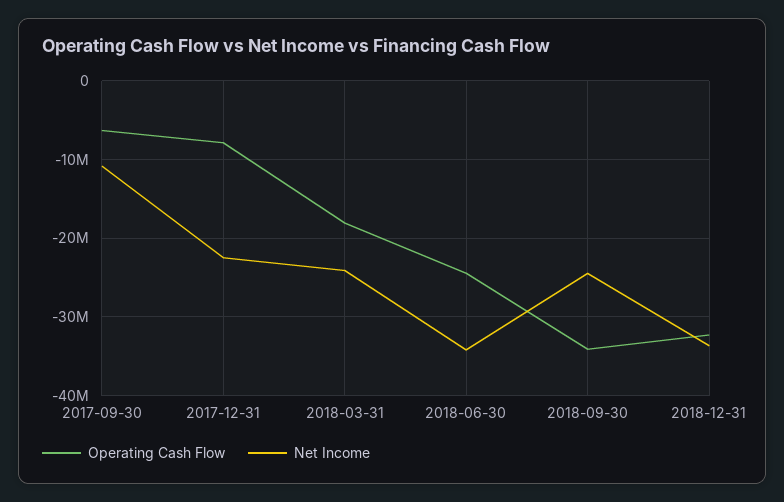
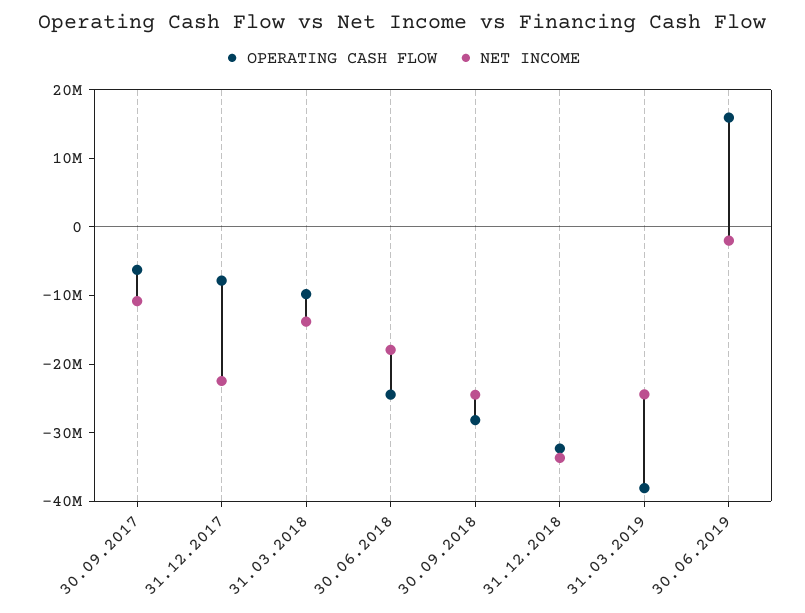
Operating Cash Flow, 2018-03-31: -18000000 -> -10000000
Net Income, 2018-03-31: -24000000 -> -14000000
Net Income, 2018-06-30: -34000000 -> -18000000
Operating Cash Flow, 2018-09-30: -34000000 -> -28000000
Operating Cash Flow, 31.03.2019: none -> -38000000
Net Income, 31.03.2019: none -> -24000000
Operating Cash Flow, 30.06.2019: none -> 16000000
Net Income, 30.06.2019: none -> -2000000

